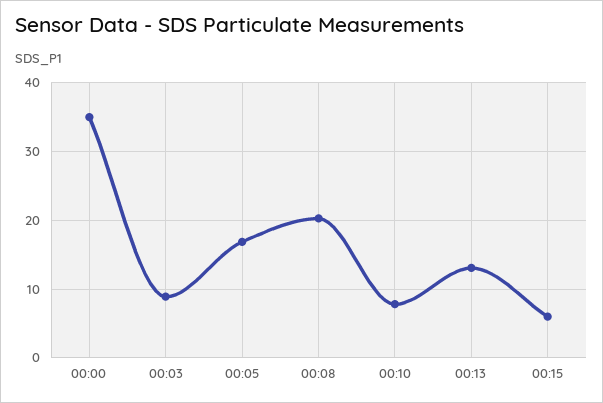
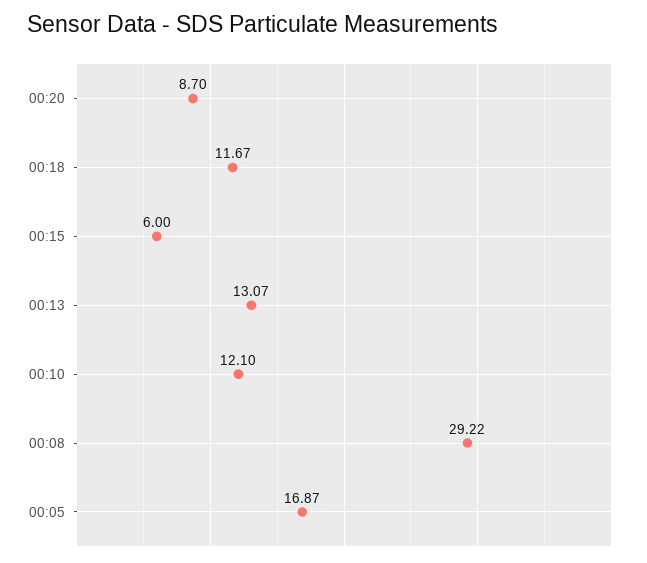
00:00: 35 -> none
00:03: 9 -> none
00:08: 20 -> 29.22
00:10: 8 -> 12.1
00:20: none -> 8.7
00:18: none -> 11.67

